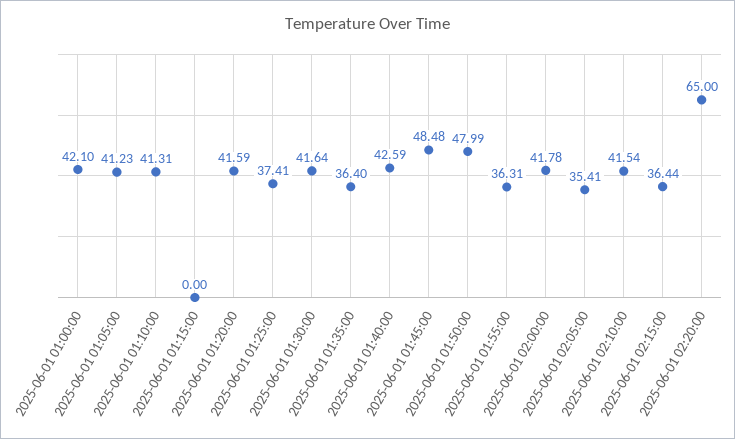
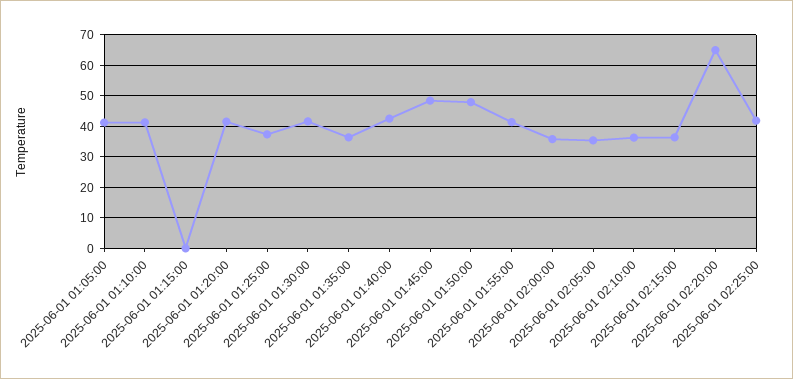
2025-06-01 01:00:00: 42.1 -> none
2025-06-01 01:55:00: 36.31 -> 42
2025-06-01 02:00:00: 41.78 -> 36
2025-06-01 02:10:00: 41.54 -> 36
2025-06-01 02:25:00: none -> 42

